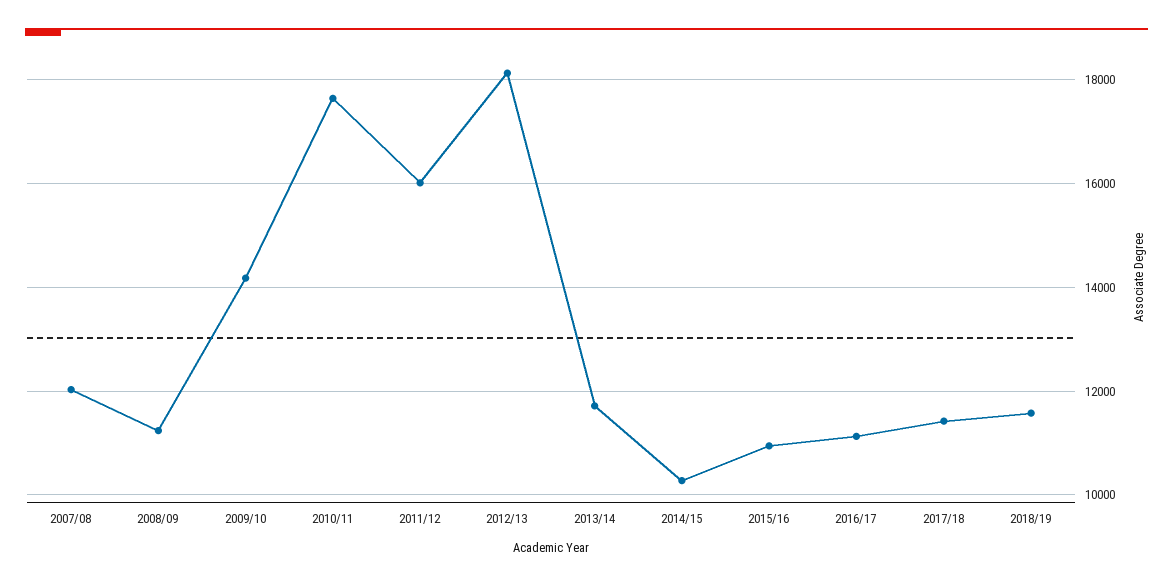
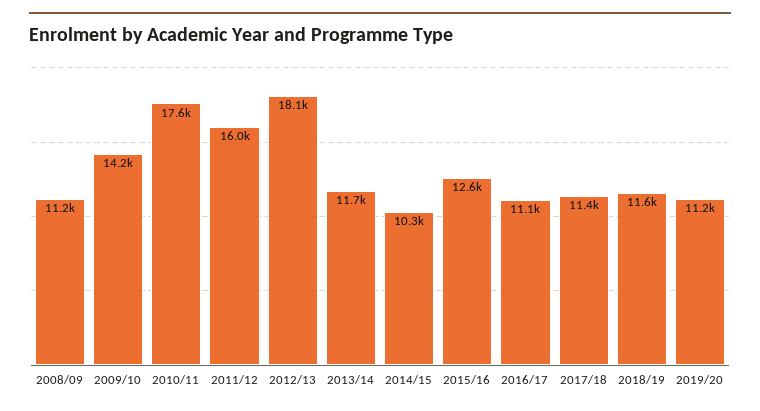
2007/08: 12000 -> none
2015/16: 11000 -> 12600
2019/20: none -> 11200

